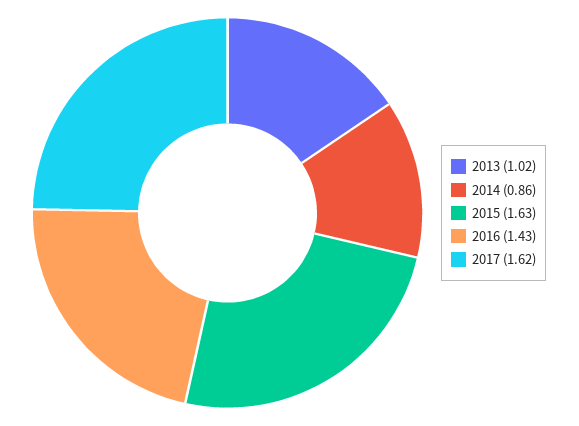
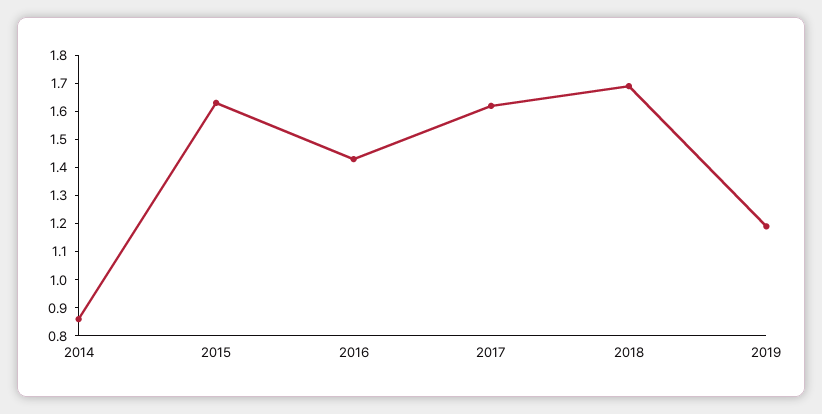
2013: 1.02 -> none
2018: none -> 1.7
2019: none -> 1.2

